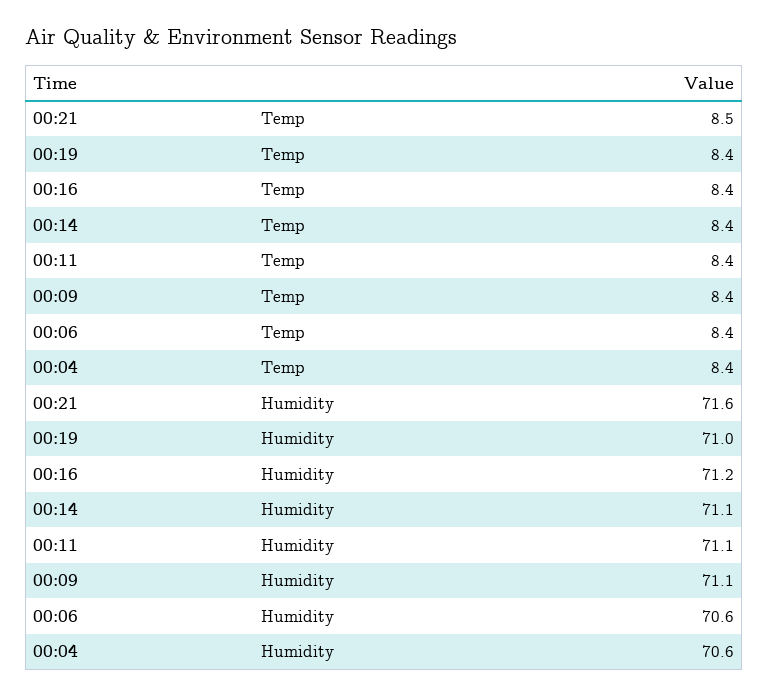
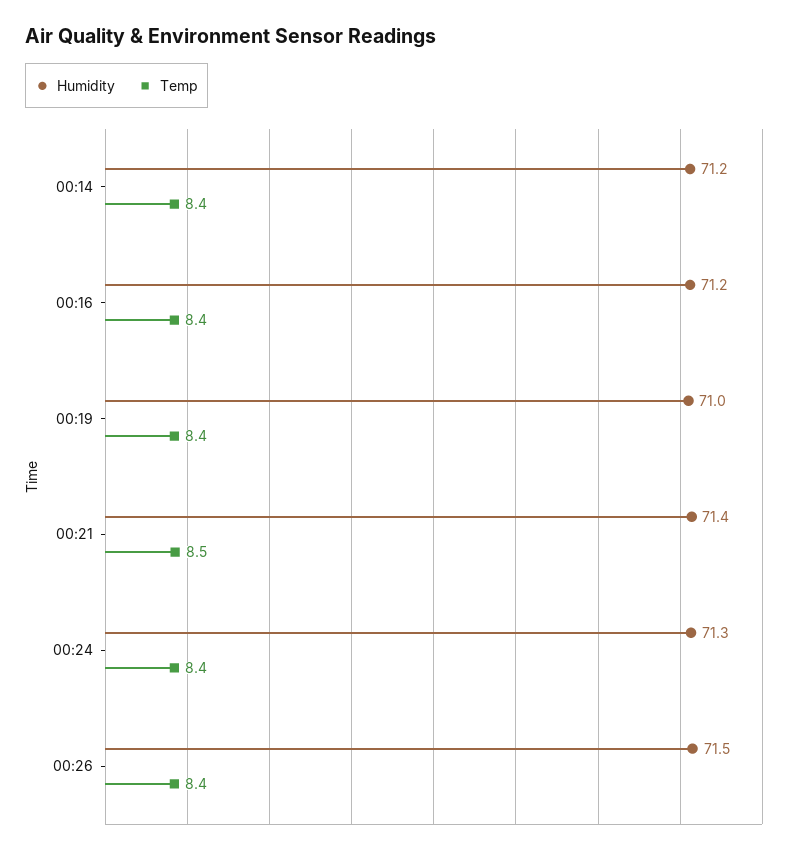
Temp, 00:11: 8.4 -> none
Temp, 00:09: 8.4 -> none
Temp, 00:06: 8.4 -> none
Temp, 00:04: 8.4 -> none
Humidity, 00:21: 71.6 -> 71.4
Humidity, 00:14: 71.1 -> 71.2
Humidity, 00:11: 71.1 -> none
Humidity, 00:09: 71.1 -> none
Humidity, 00:06: 70.6 -> none
Humidity, 00:04: 70.6 -> none
Humidity, 00:24: none -> 71.3
Temp, 00:24: none -> 8.4
Humidity, 00:26: none -> 71.5
Temp, 00:26: none -> 8.4

